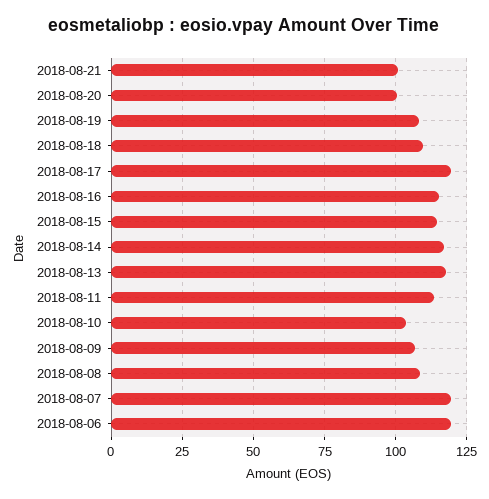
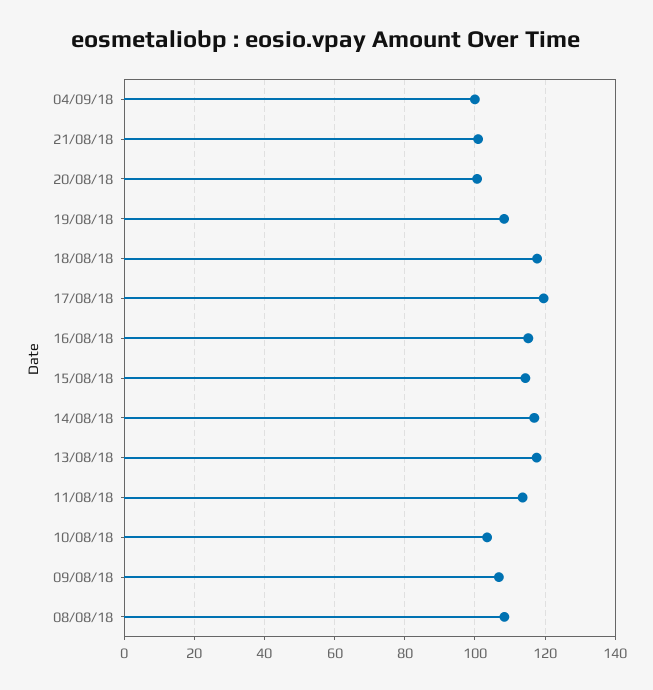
2018-08-18: 110 -> 118
2018-08-07: 120 -> none
2018-08-06: 120 -> none
04/09/18: none -> 100

